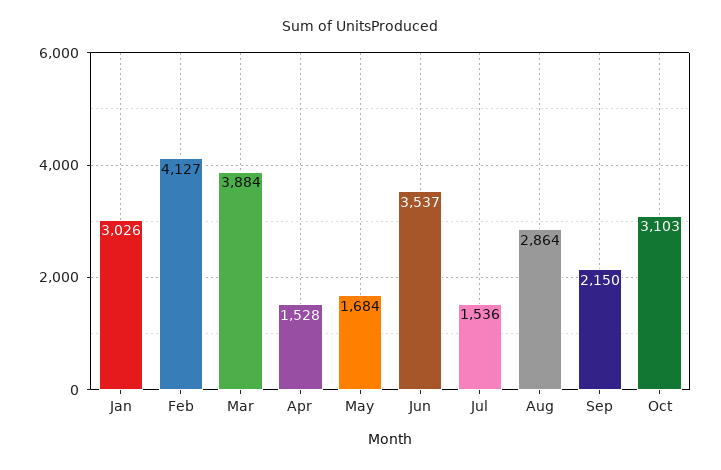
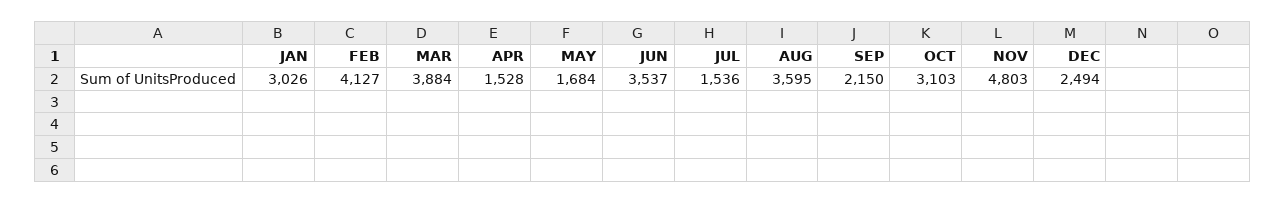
Aug: 2864 -> 3595
NOV: none -> 4803
DEC: none -> 2494

